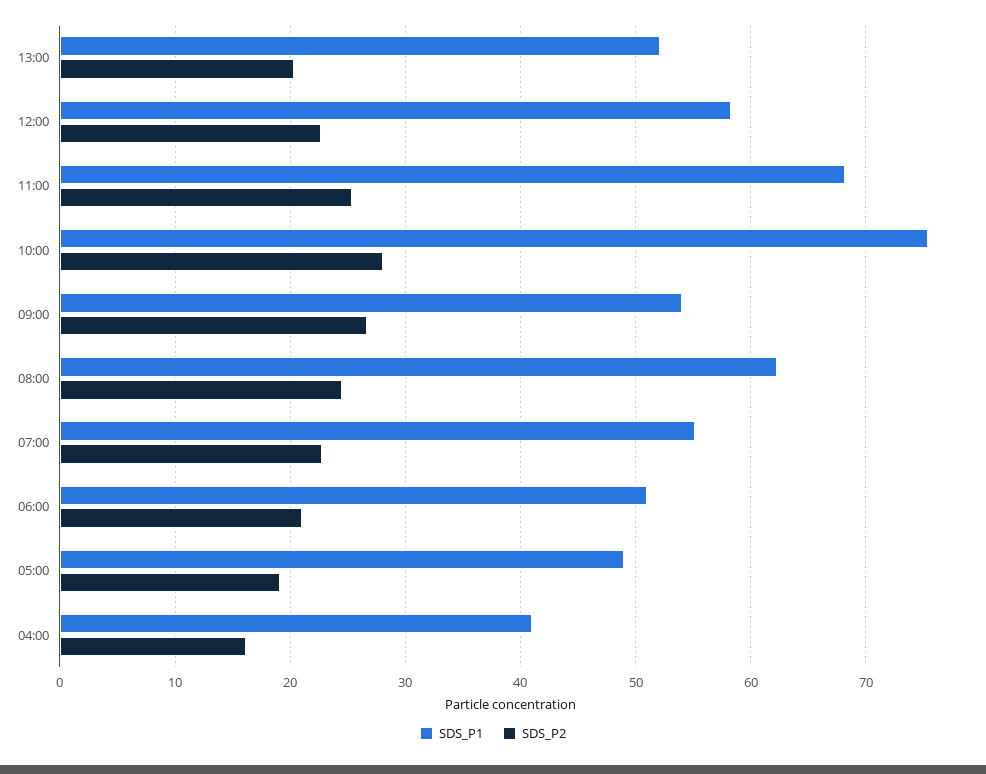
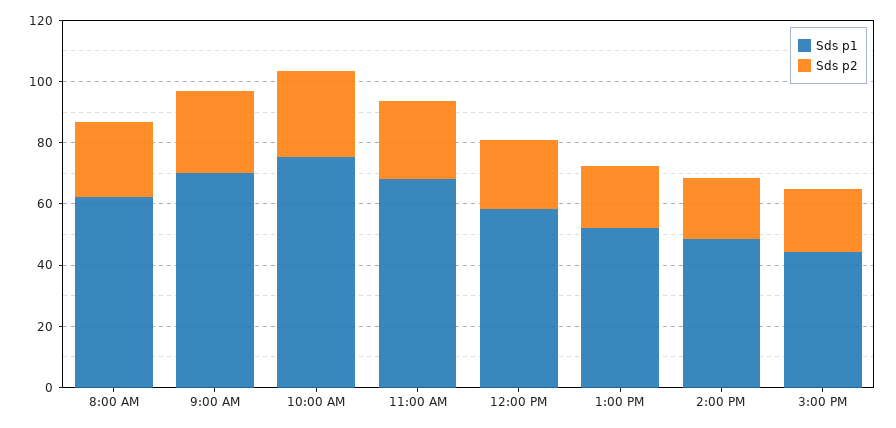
SDS_P1, 09:00: 54 -> 70
SDS_P1, 07:00: 55 -> none
SDS_P2, 07:00: 23 -> none
SDS_P1, 06:00: 51 -> none
SDS_P2, 06:00: 21 -> none
SDS_P1, 05:00: 49 -> none
SDS_P2, 05:00: 19 -> none
SDS_P1, 04:00: 41 -> none
SDS_P2, 04:00: 16 -> none
SDS_P1, 2:00 PM: none -> 50
SDS_P2, 2:00 PM: none -> 20
SDS_P1, 3:00 PM: none -> 45
SDS_P2, 3:00 PM: none -> 20

